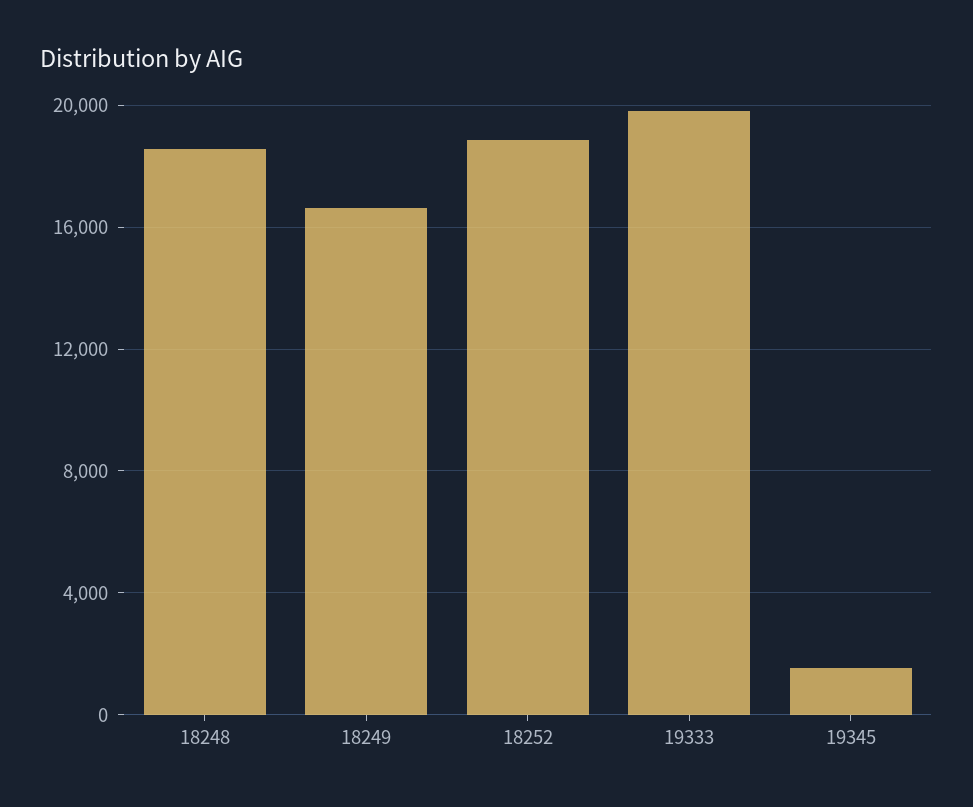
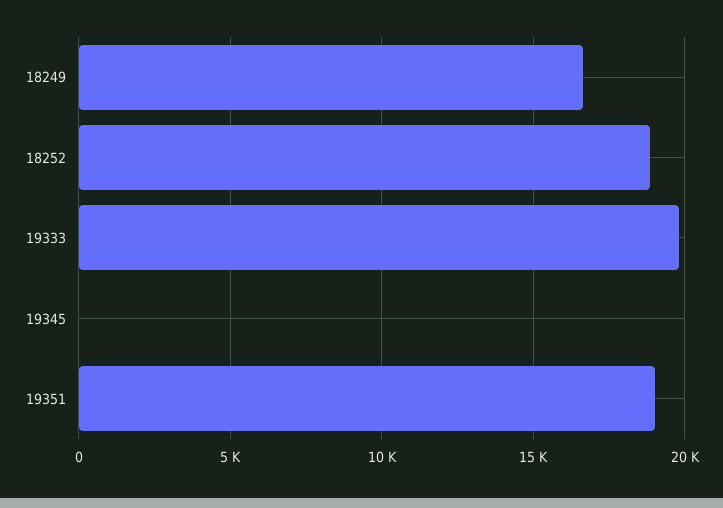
18248: 18500 -> none
19345: 1500 -> 0
19351: none -> 19000

